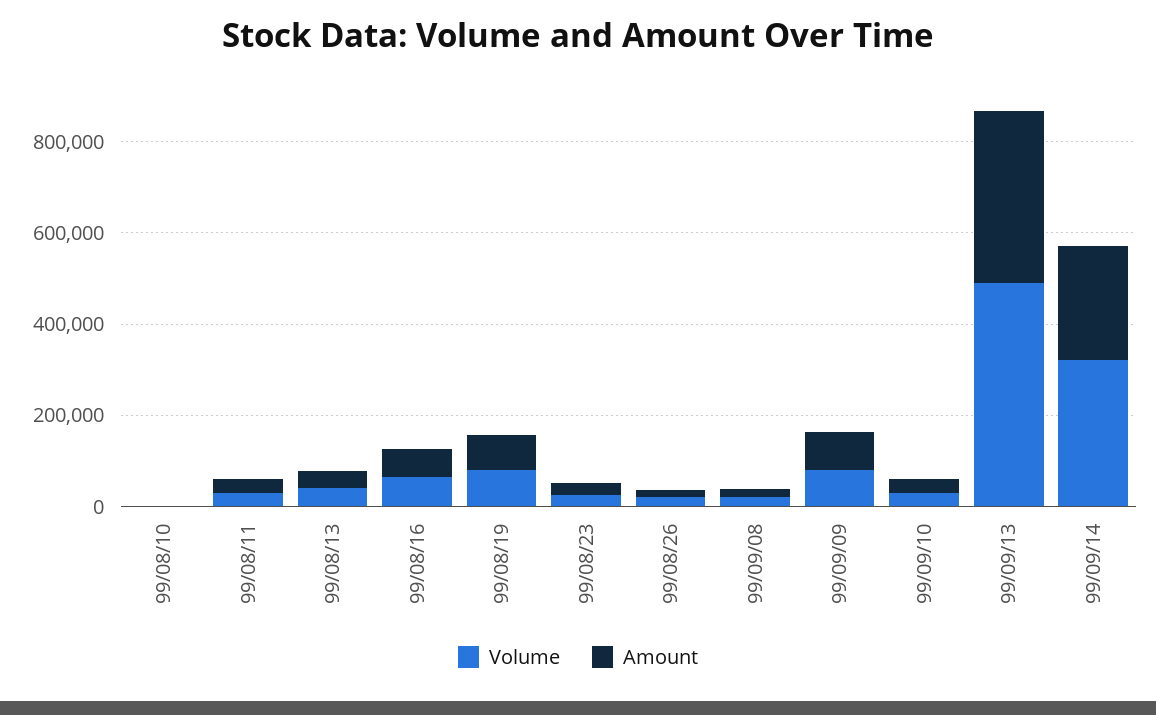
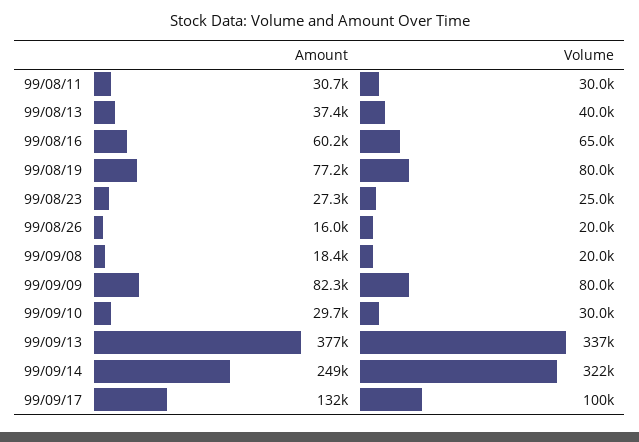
Volume, 99/08/10: 0 -> none
Amount, 99/08/10: 0 -> none
Volume, 99/09/13: 500000 -> 337000
Amount, 99/09/17: none -> 132000
Volume, 99/09/17: none -> 100000

